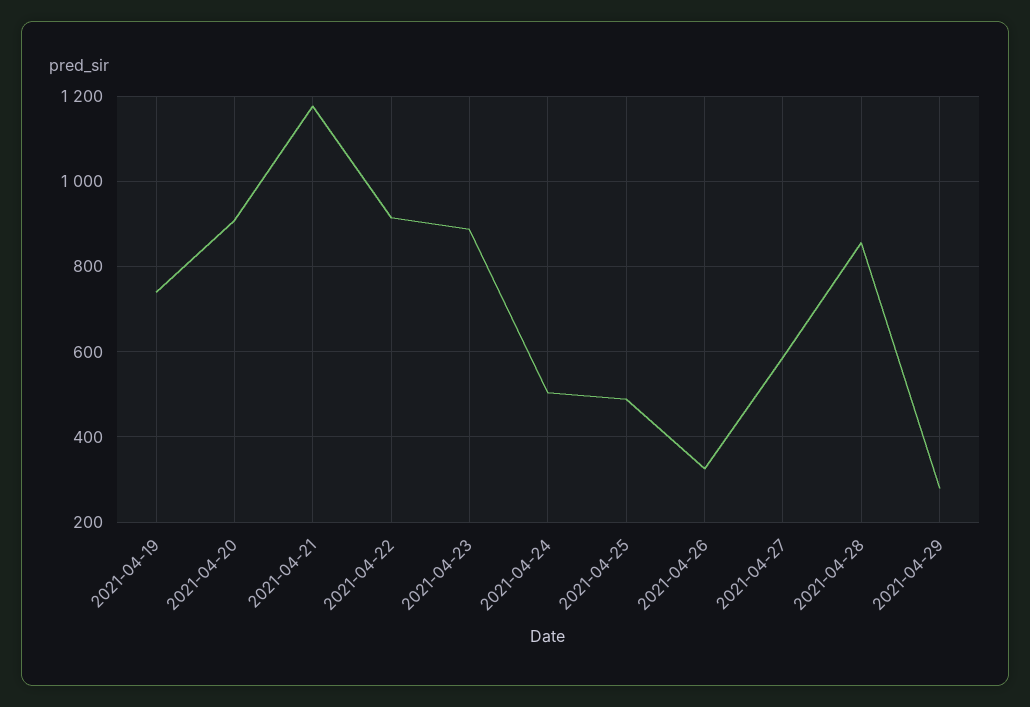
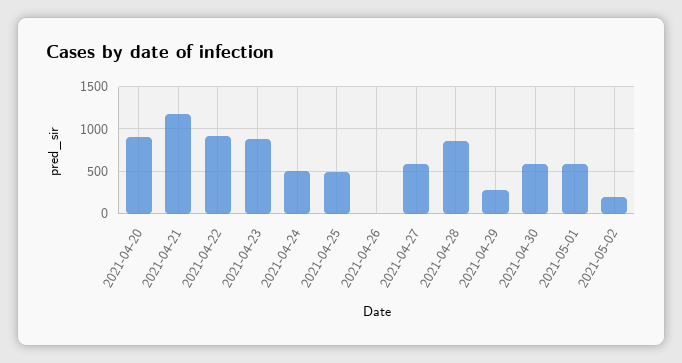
2021-04-19: 740 -> none
2021-04-26: 320 -> 0
2021-04-30: none -> 600
2021-05-01: none -> 600
2021-05-02: none -> 200

